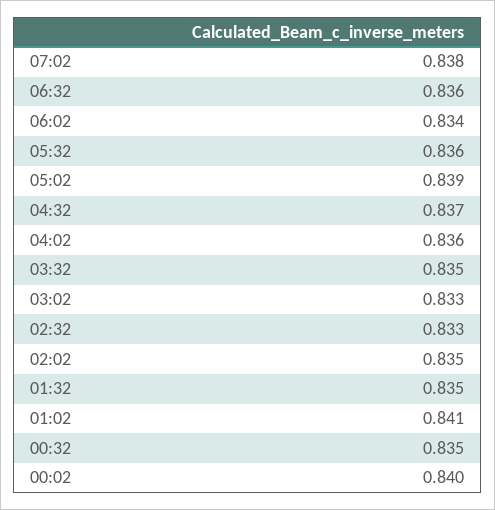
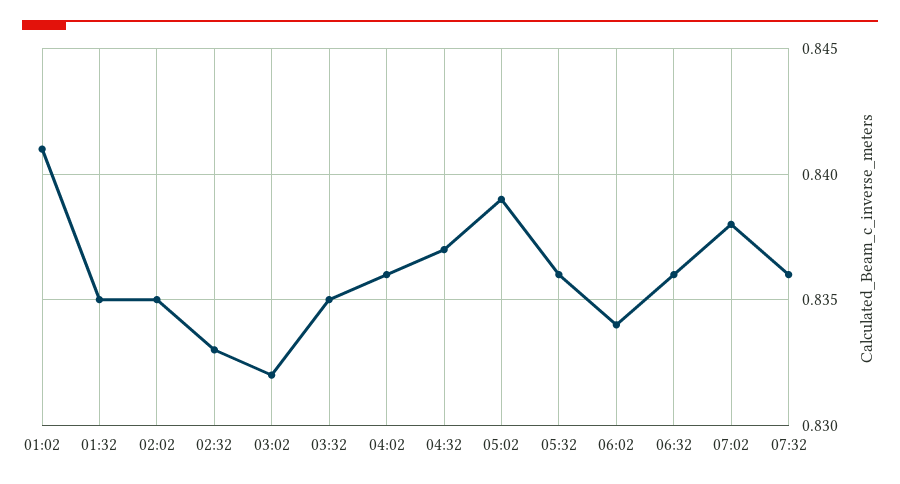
03:02: 0.833 -> 0.832
00:32: 0.835 -> none
00:02: 0.84 -> none
07:32: none -> 0.836

